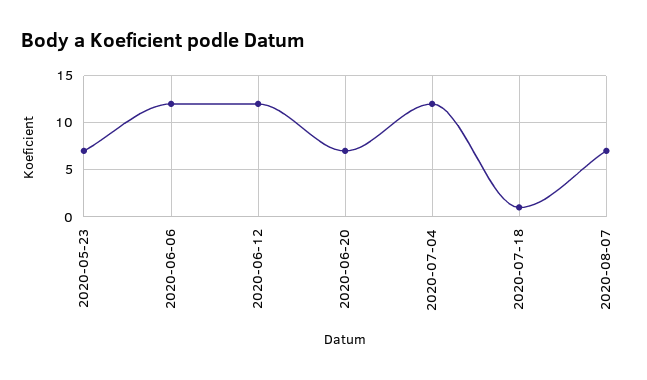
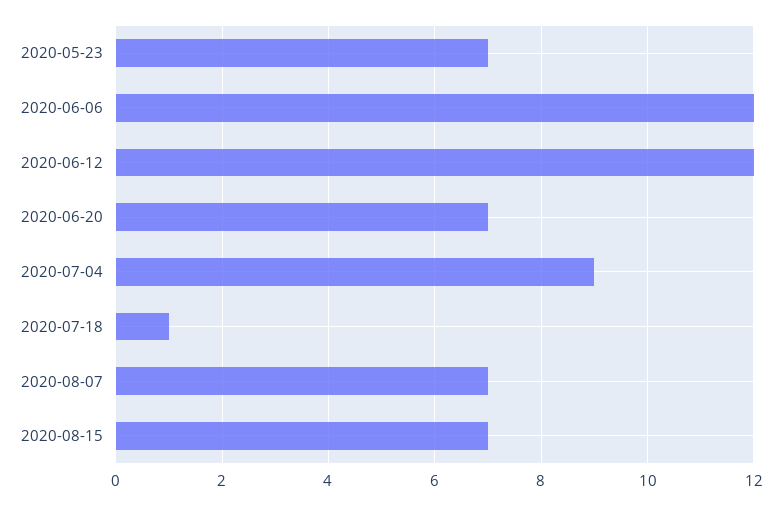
2020-07-04: 12 -> 9
2020-08-15: none -> 7

